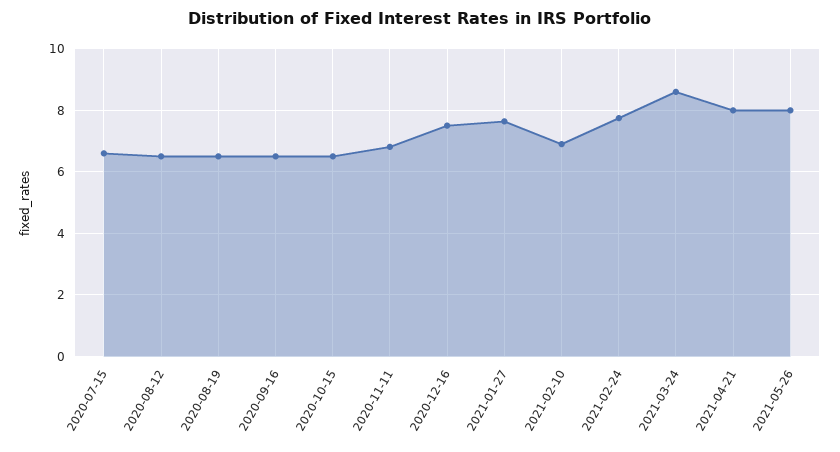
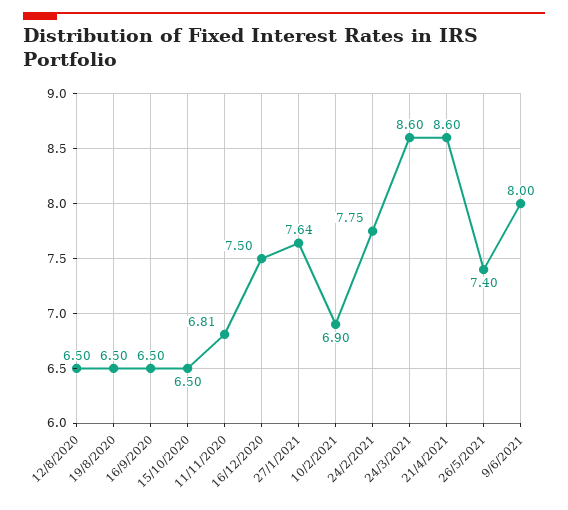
2020-07-15: 6.6 -> none
2021-04-21: 8 -> 8.6
2021-05-26: 8 -> 7.4
9/6/2021: none -> 8

